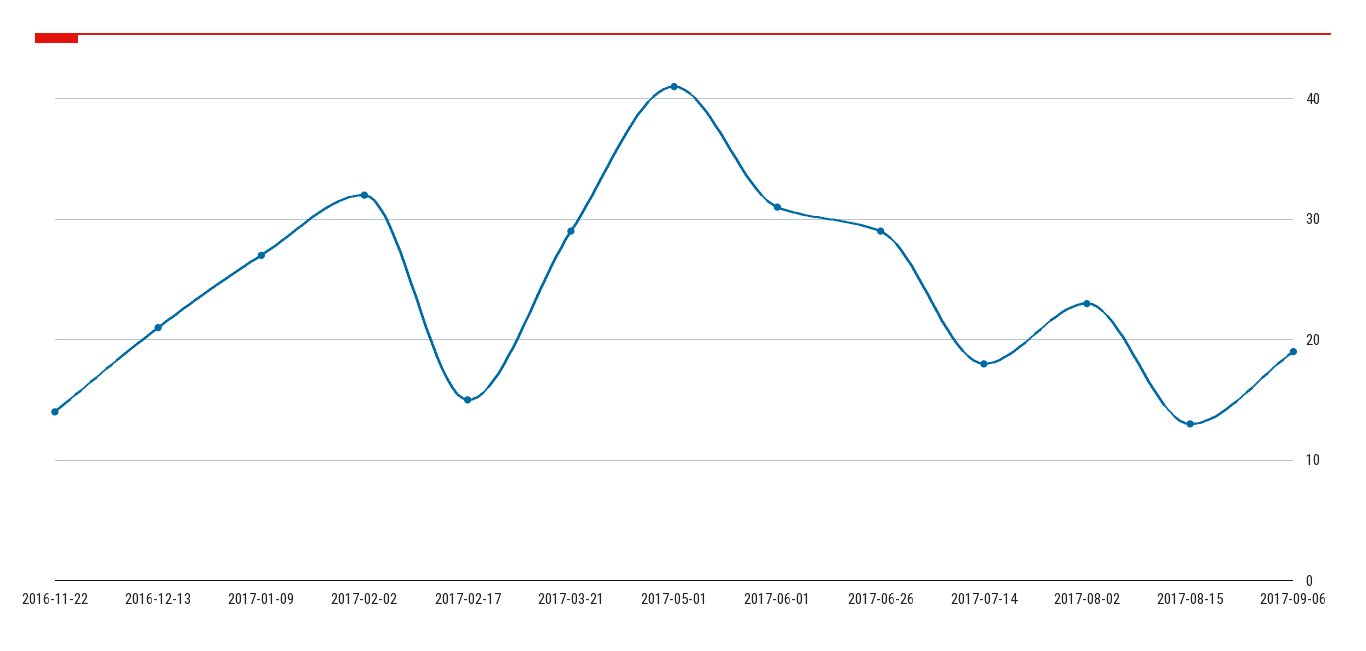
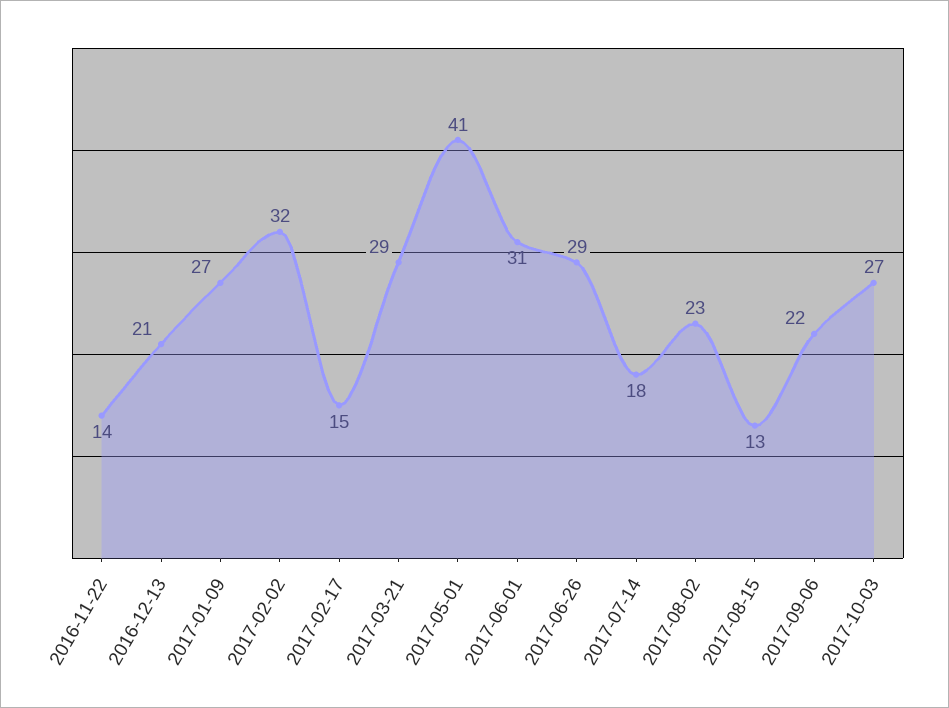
2017-09-06: 19 -> 22
2017-10-03: none -> 27

